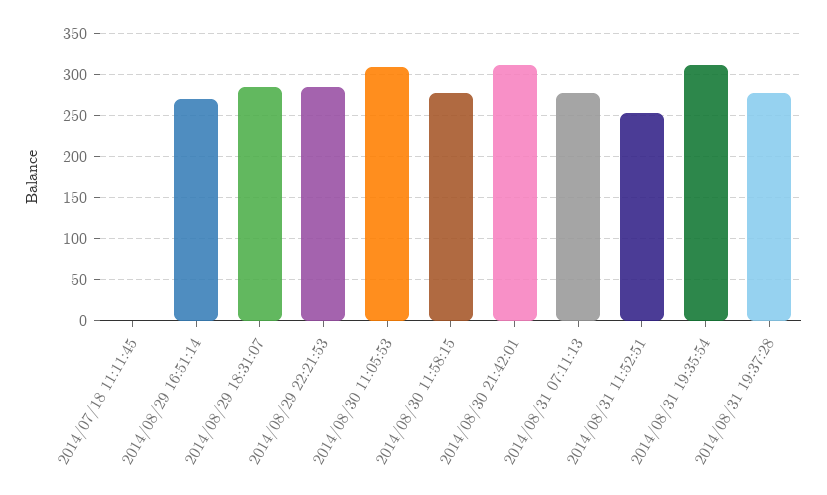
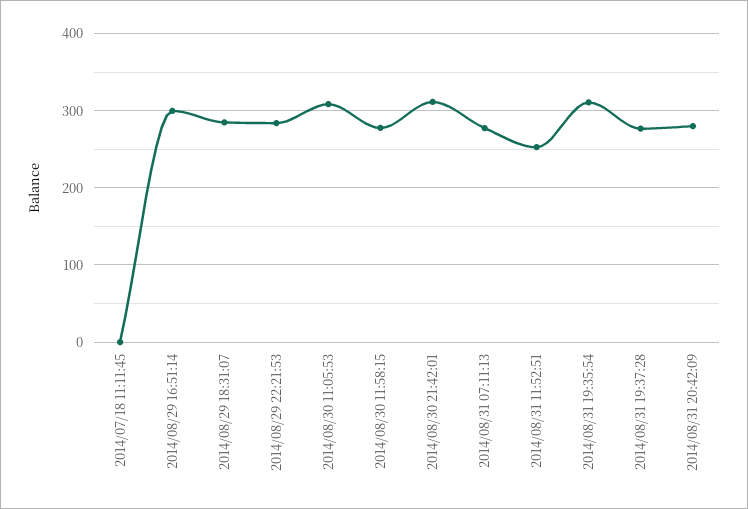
2014/08/29 16:51:14: 270 -> 300
2014/08/31 20:42:09: none -> 280

